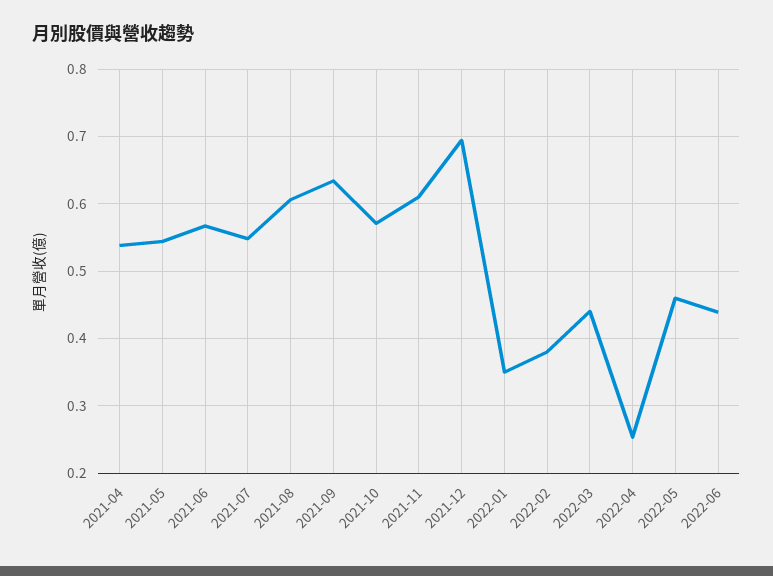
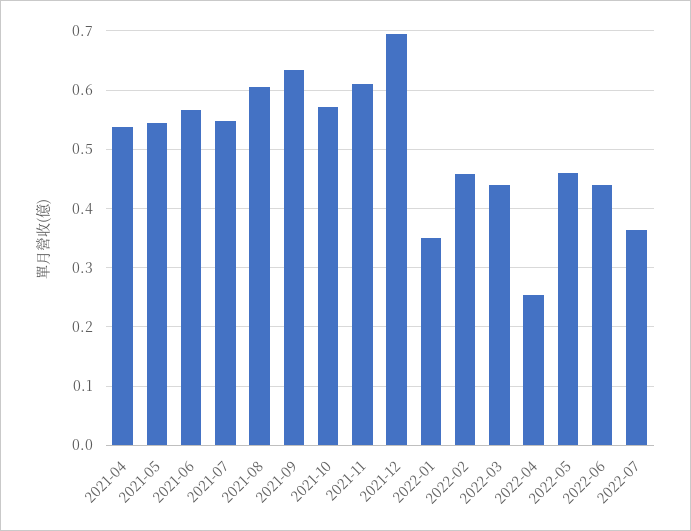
2022-02: 0.38 -> 0.46
2022-07: none -> 0.36

